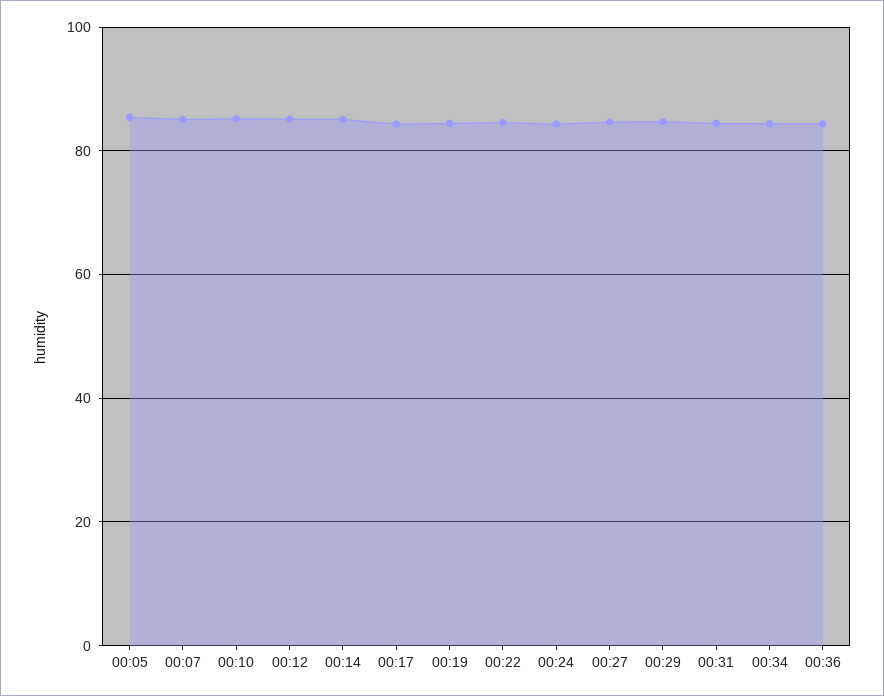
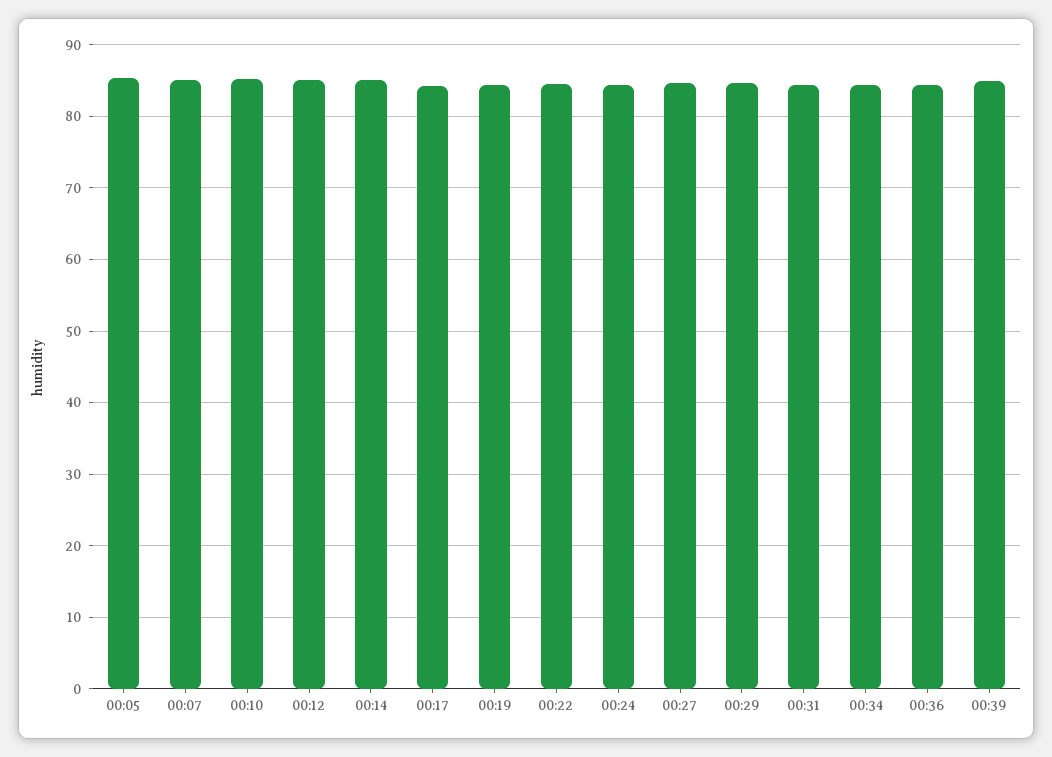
00:39: none -> 85

